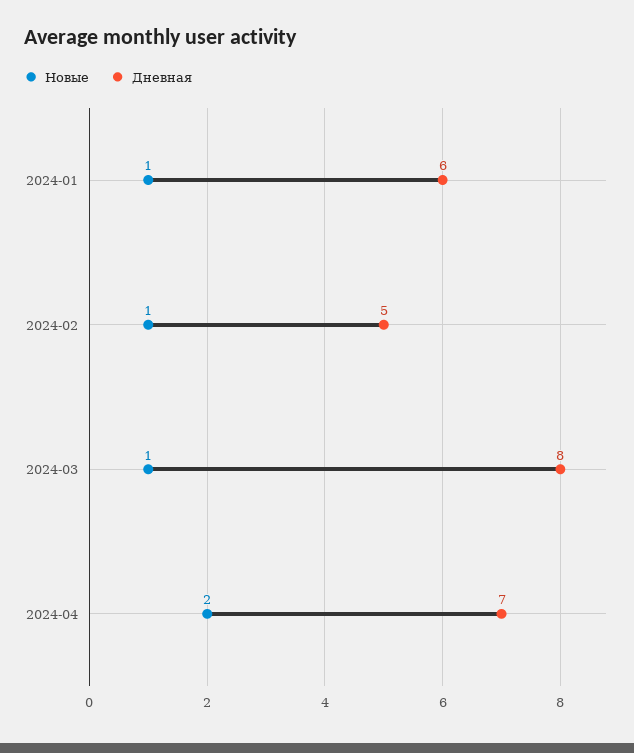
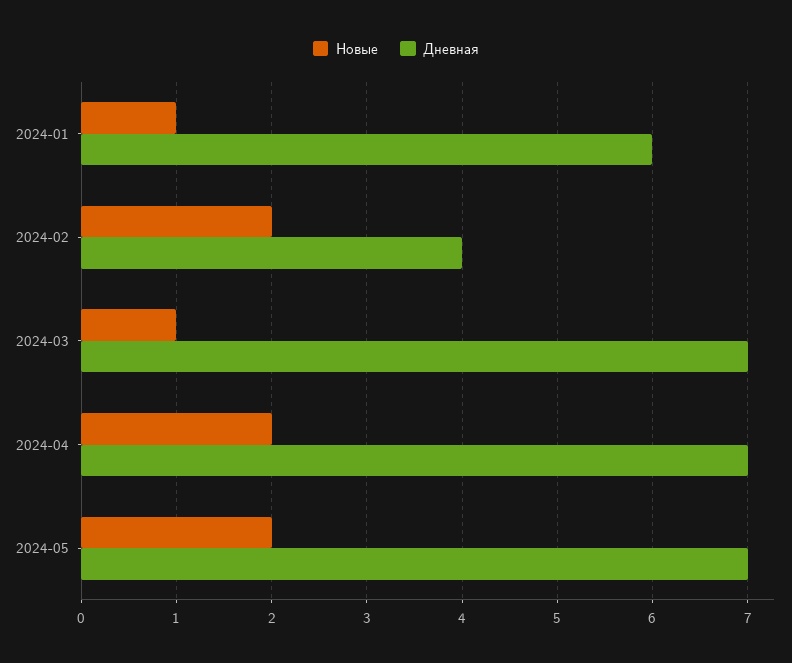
Новые, 2024-02: 1 -> 2
Дневная, 2024-02: 5 -> 4
Дневная, 2024-03: 8 -> 7
Новые, 2024-05: none -> 2
Дневная, 2024-05: none -> 7

